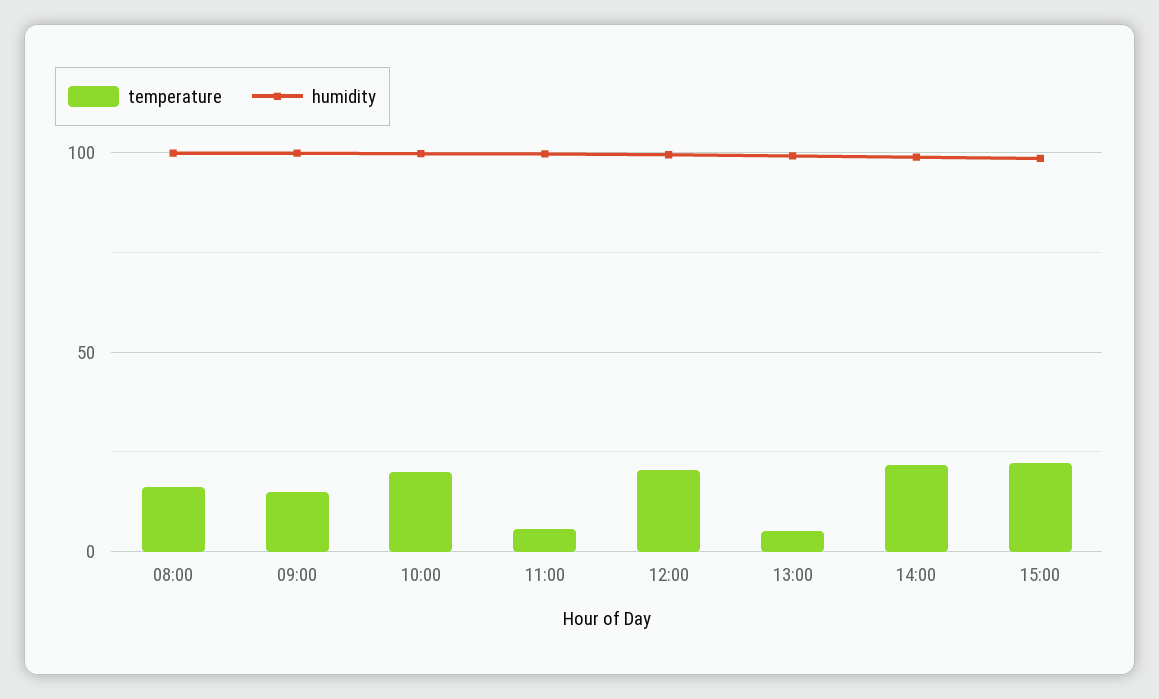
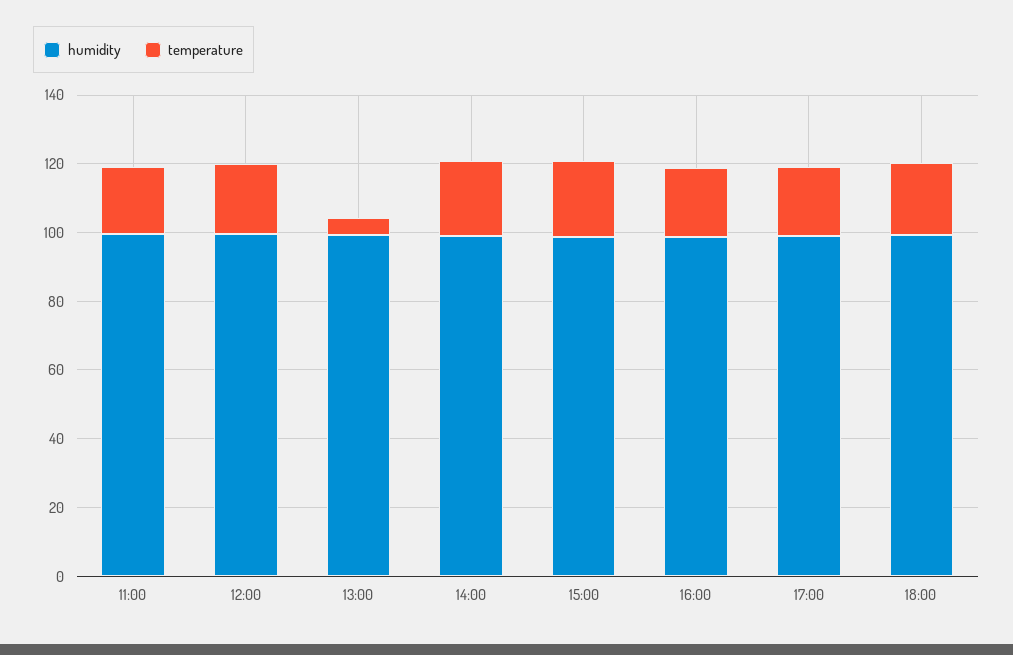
temperature, 08:00: 15 -> none
humidity, 08:00: 100 -> none
temperature, 09:00: 15 -> none
humidity, 09:00: 100 -> none
temperature, 10:00: 20 -> none
humidity, 10:00: 100 -> none
temperature, 11:00: 5 -> 20
humidity, 16:00: none -> 100
temperature, 16:00: none -> 20
humidity, 17:00: none -> 100
temperature, 17:00: none -> 20
humidity, 18:00: none -> 100
temperature, 18:00: none -> 20

